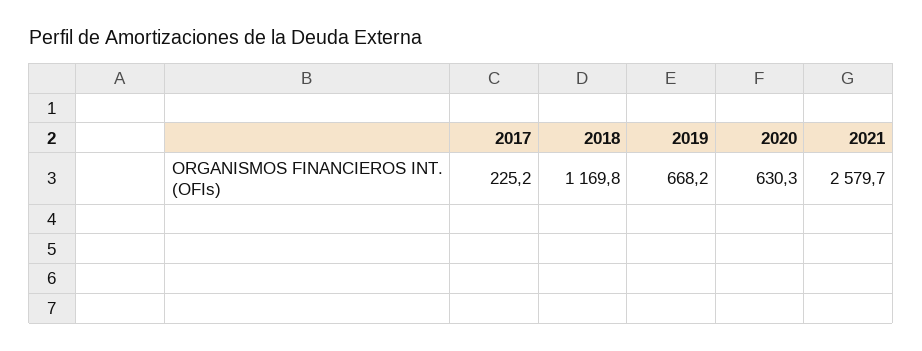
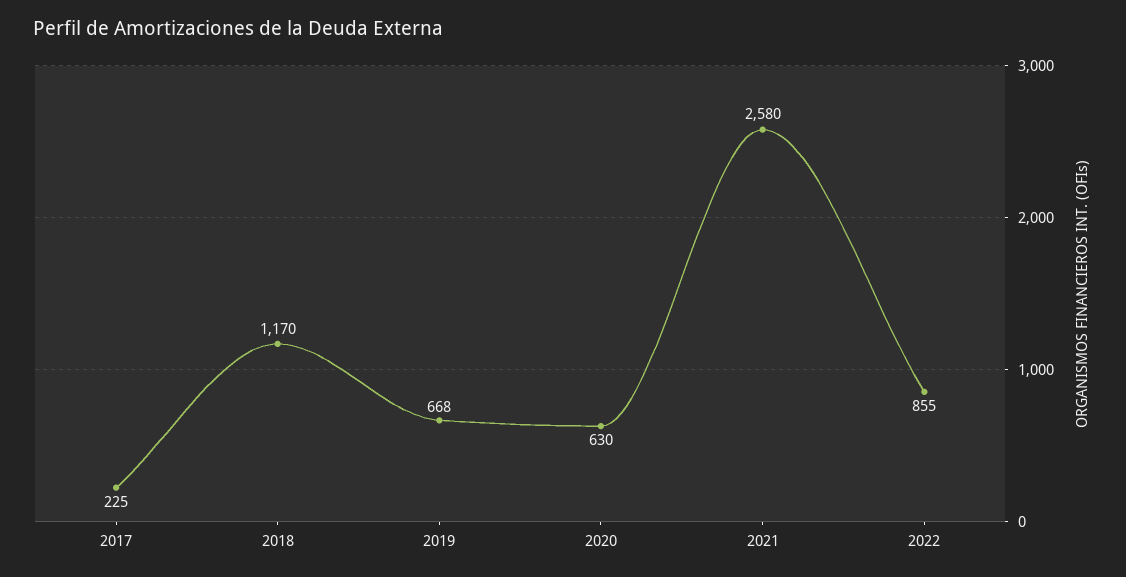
2022: none -> 855

